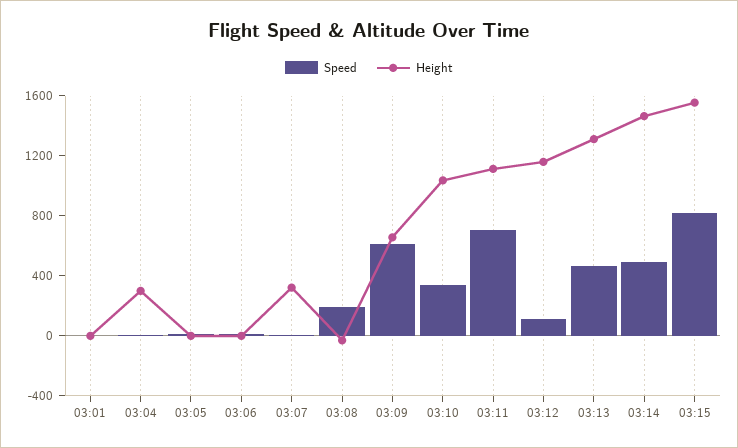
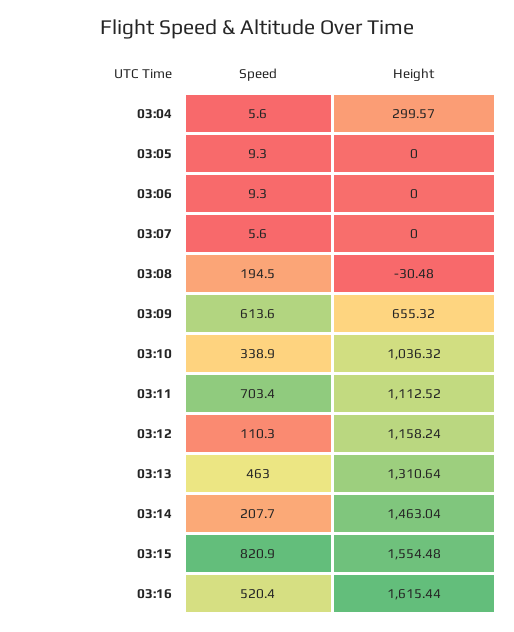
Speed, 03:01: 0 -> none
Height, 03:01: 0 -> none
Height, 03:07: 300 -> 0
Speed, 03:14: 500 -> 207.7
Speed, 03:16: none -> 520.4
Height, 03:16: none -> 1615.44

